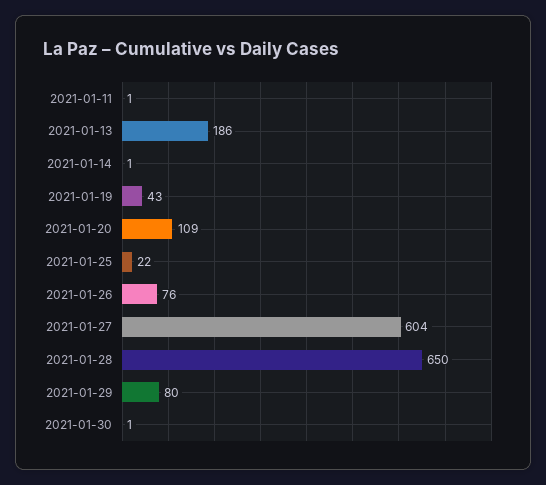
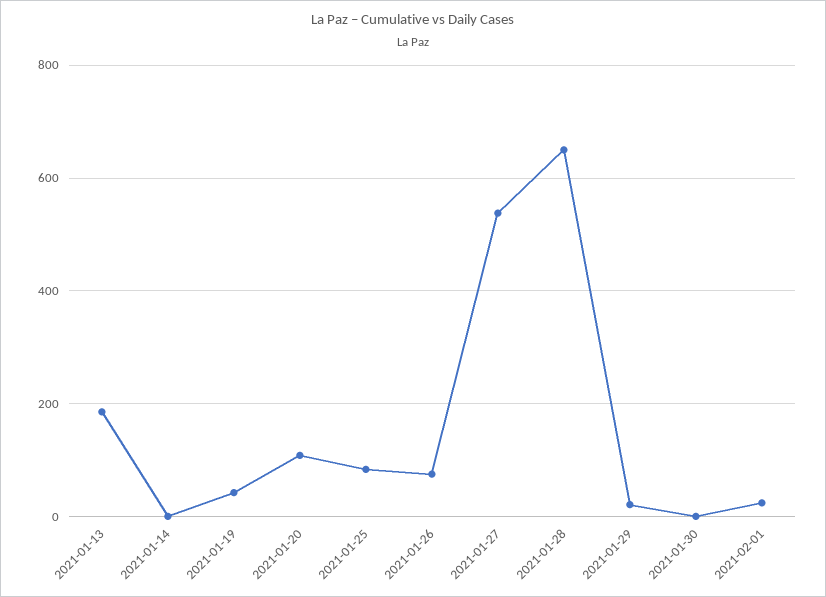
2021-01-11: 1 -> none
2021-01-25: 22 -> 80
2021-01-27: 604 -> 540
2021-01-29: 80 -> 20
2021-02-01: none -> 20

